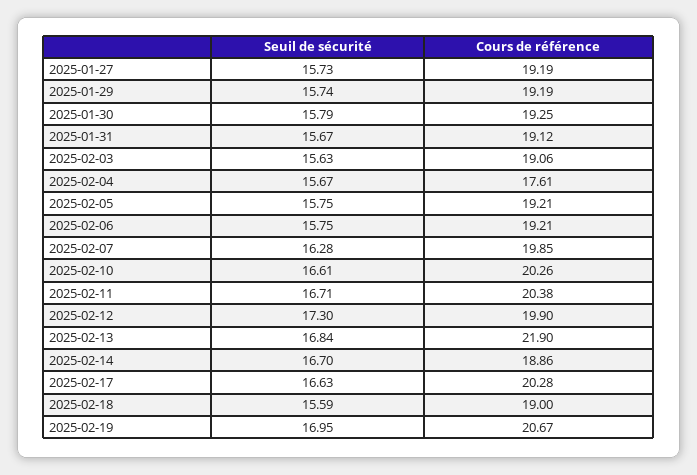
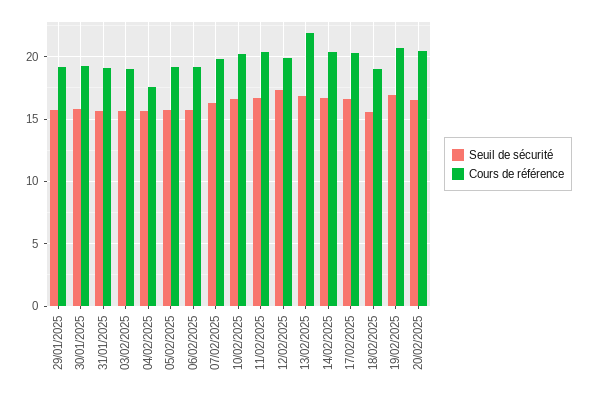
Seuil de sécurité, 2025-01-27: 15.73 -> none
Cours de référence, 2025-01-27: 19.19 -> none
Cours de référence, 2025-02-14: 18.86 -> 20.5
Seuil de sécurité, 20/02/2025: none -> 16.5
Cours de référence, 20/02/2025: none -> 20.5

